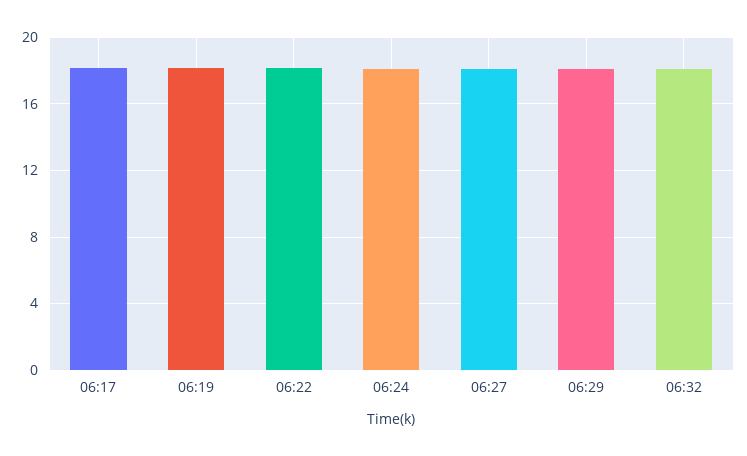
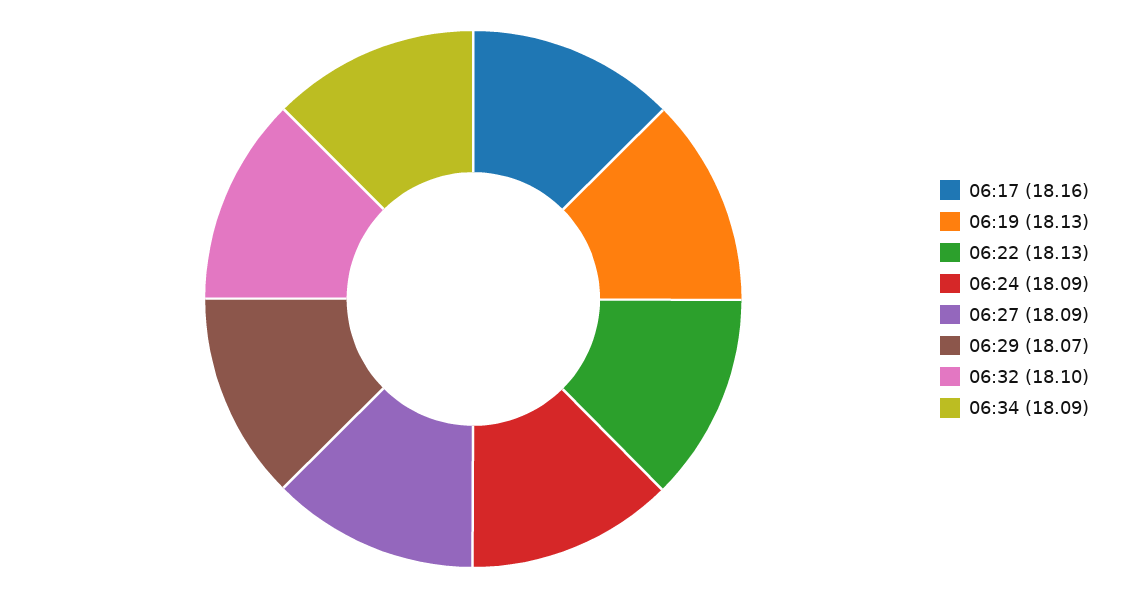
06:34: none -> 18.09

